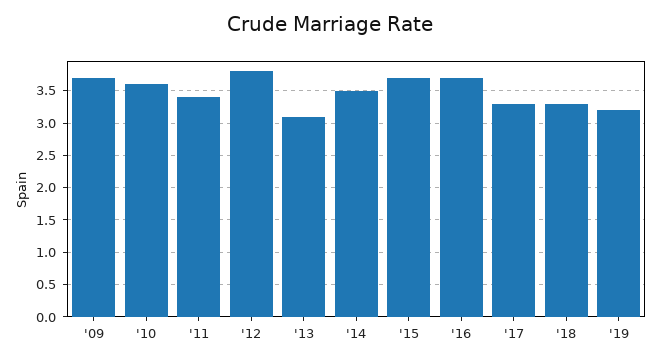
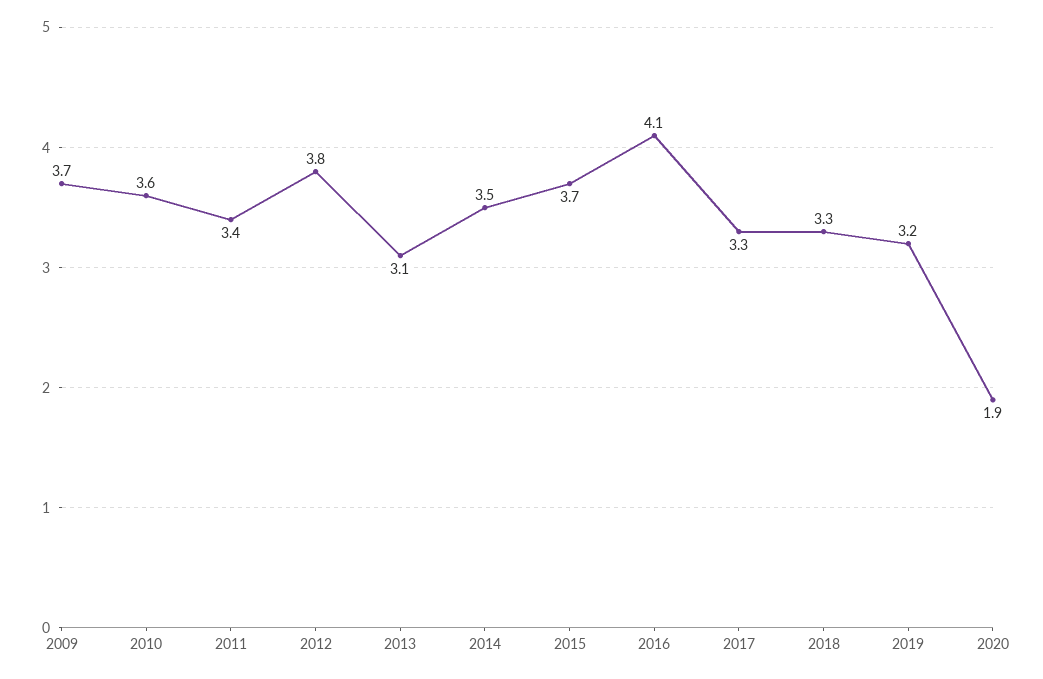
'16: 3.7 -> 4.1
2020: none -> 1.9

